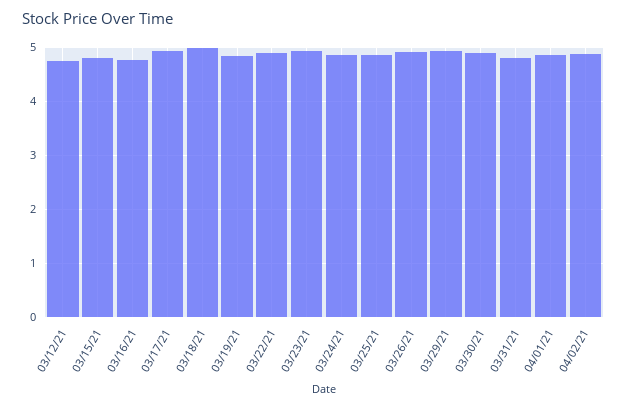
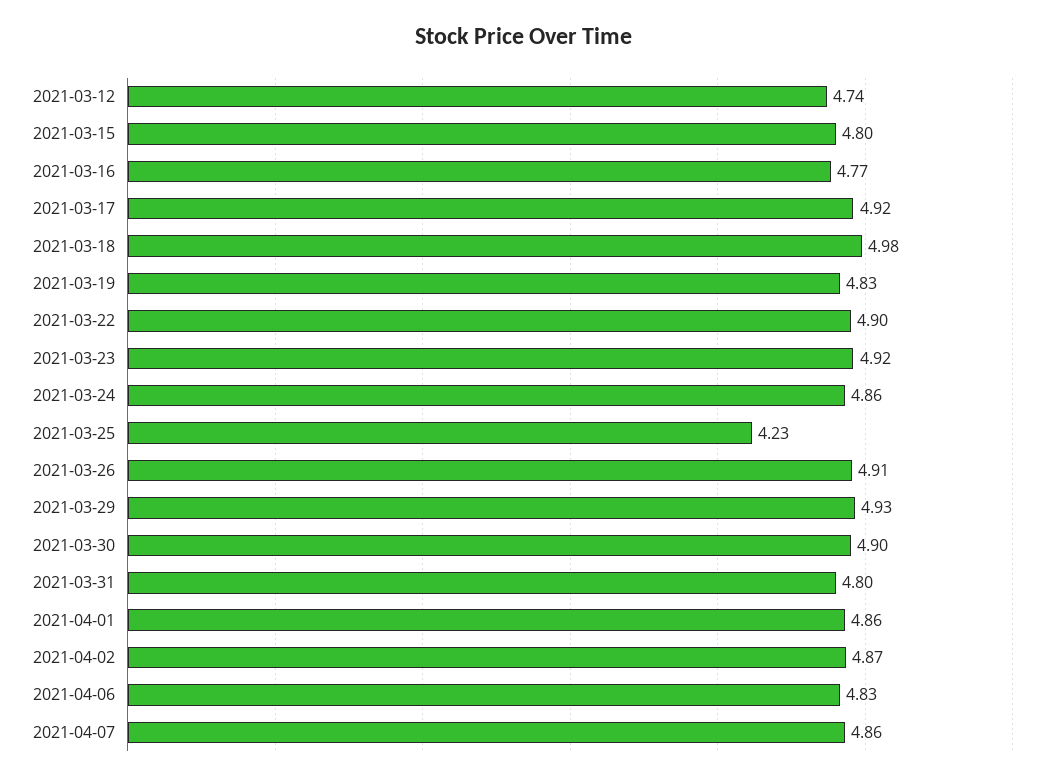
03/25/21: 4.8 -> 4.23
2021-04-06: none -> 4.83
2021-04-07: none -> 4.86

